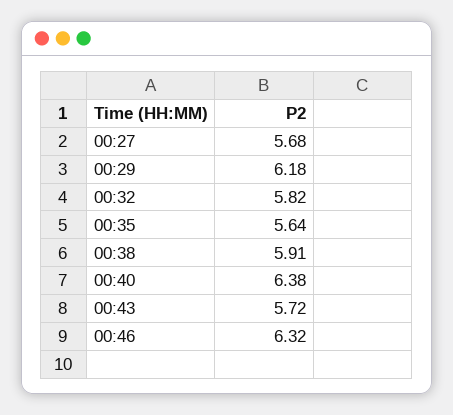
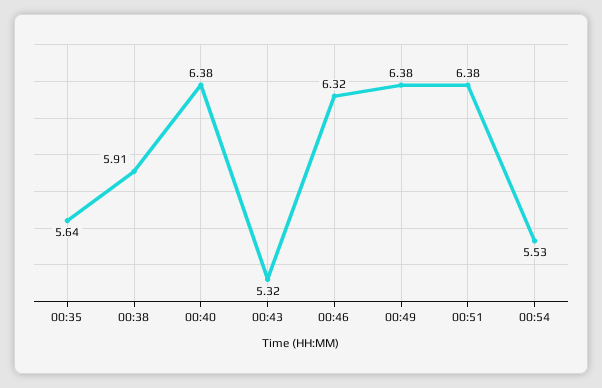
00:27: 5.68 -> none
00:29: 6.18 -> none
00:32: 5.82 -> none
00:43: 5.72 -> 5.32
00:49: none -> 6.38
00:51: none -> 6.38
00:54: none -> 5.53

